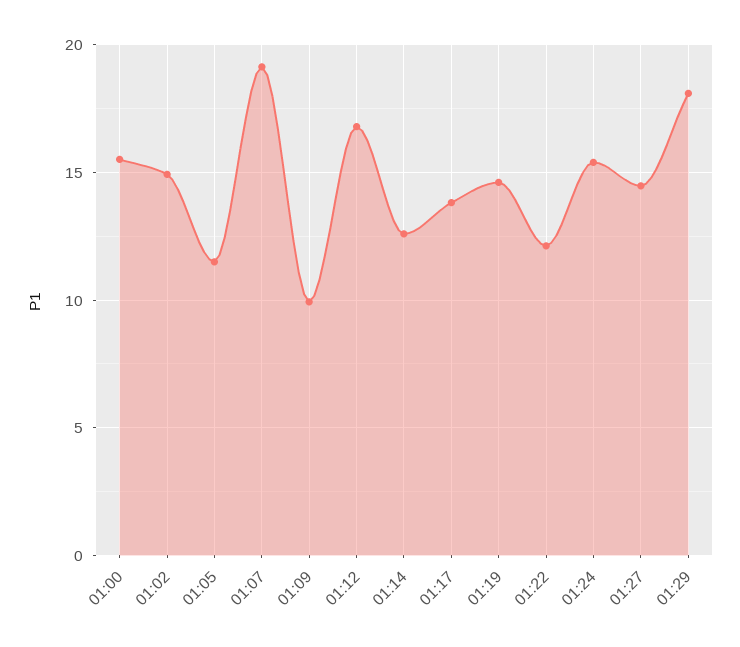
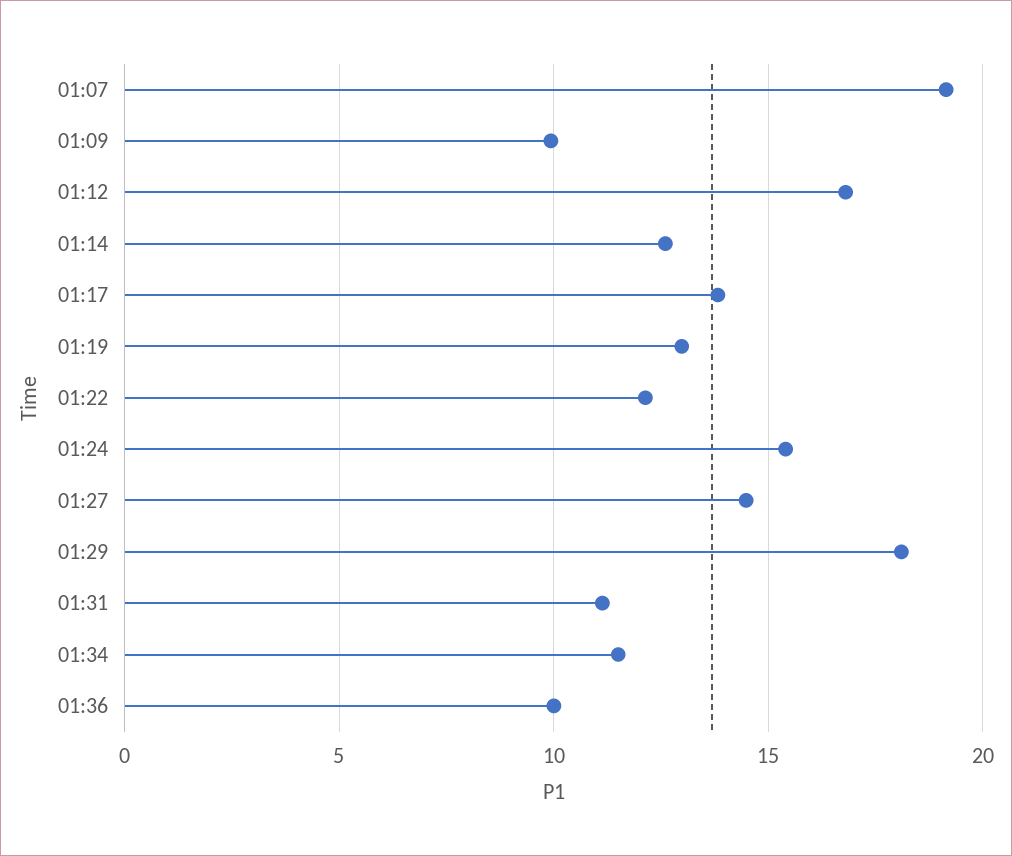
01:00: 15.5 -> none
01:02: 15 -> none
01:05: 11.5 -> none
01:19: 14.5 -> 13
01:31: none -> 11
01:34: none -> 11.5
01:36: none -> 10

